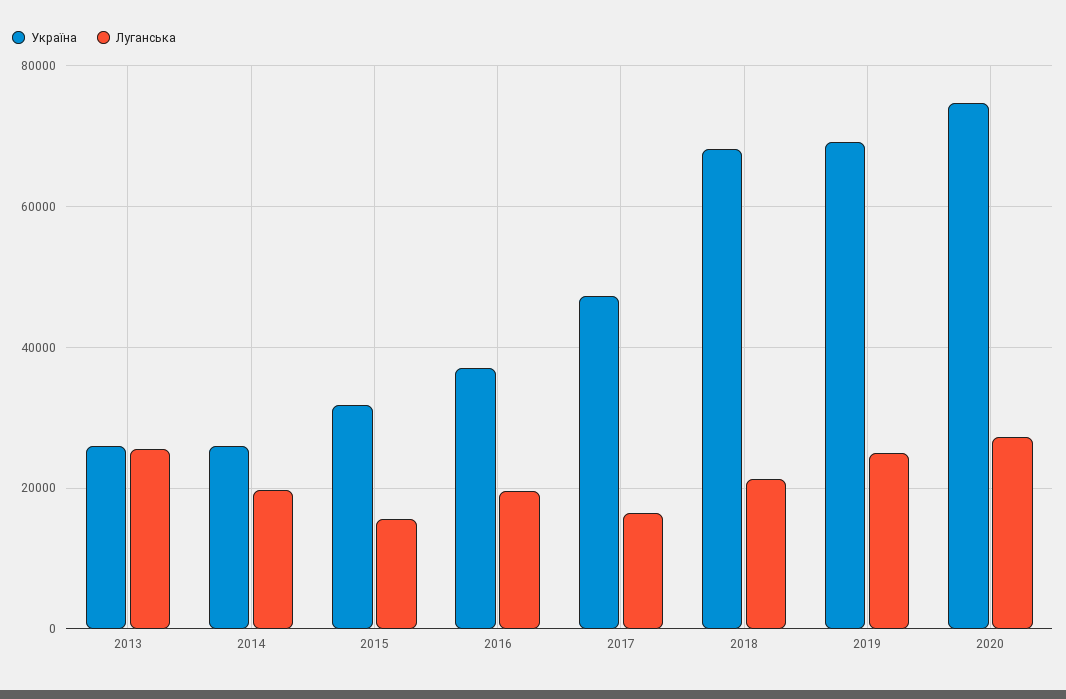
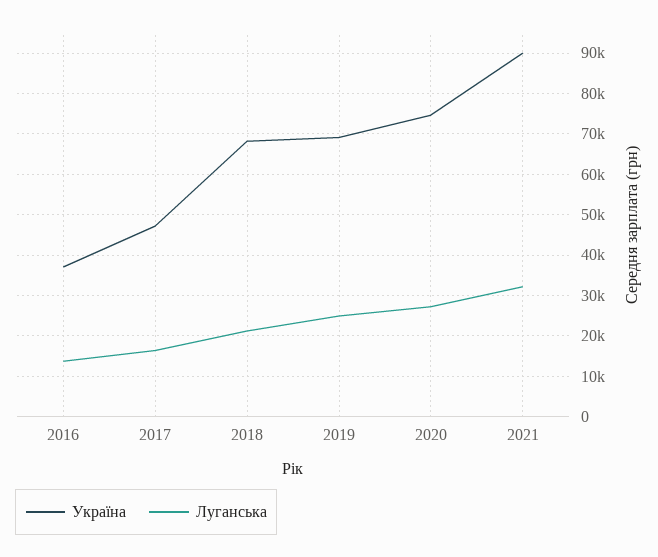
Україна, 2013: 26000 -> none
Луганська, 2013: 26000 -> none
Україна, 2014: 26000 -> none
Луганська, 2014: 20000 -> none
Україна, 2015: 32000 -> none
Луганська, 2015: 16000 -> none
Луганська, 2016: 20000 -> 14000
Україна, 2021: none -> 90000
Луганська, 2021: none -> 32000

